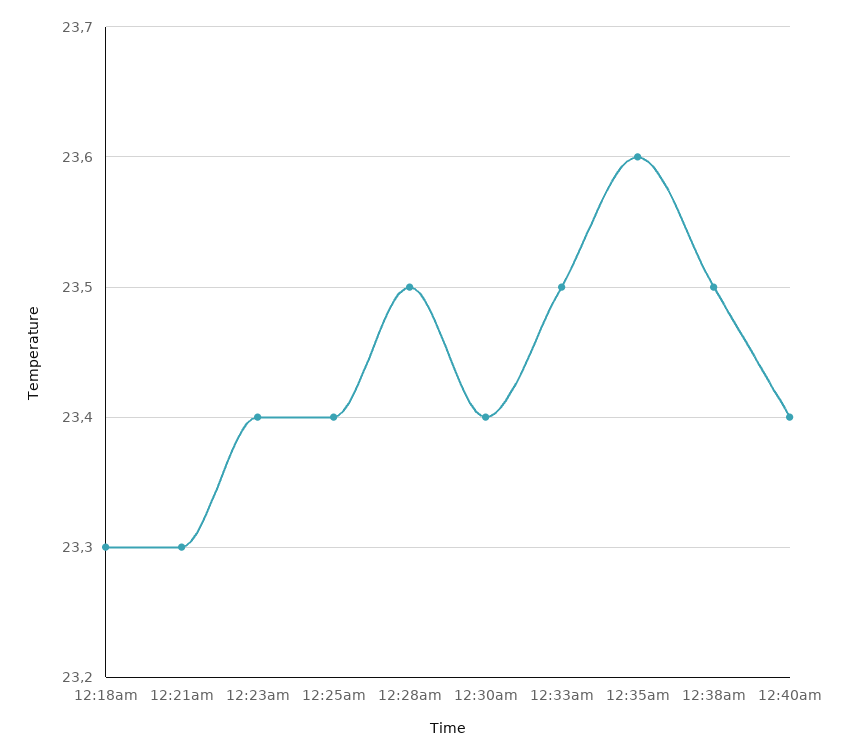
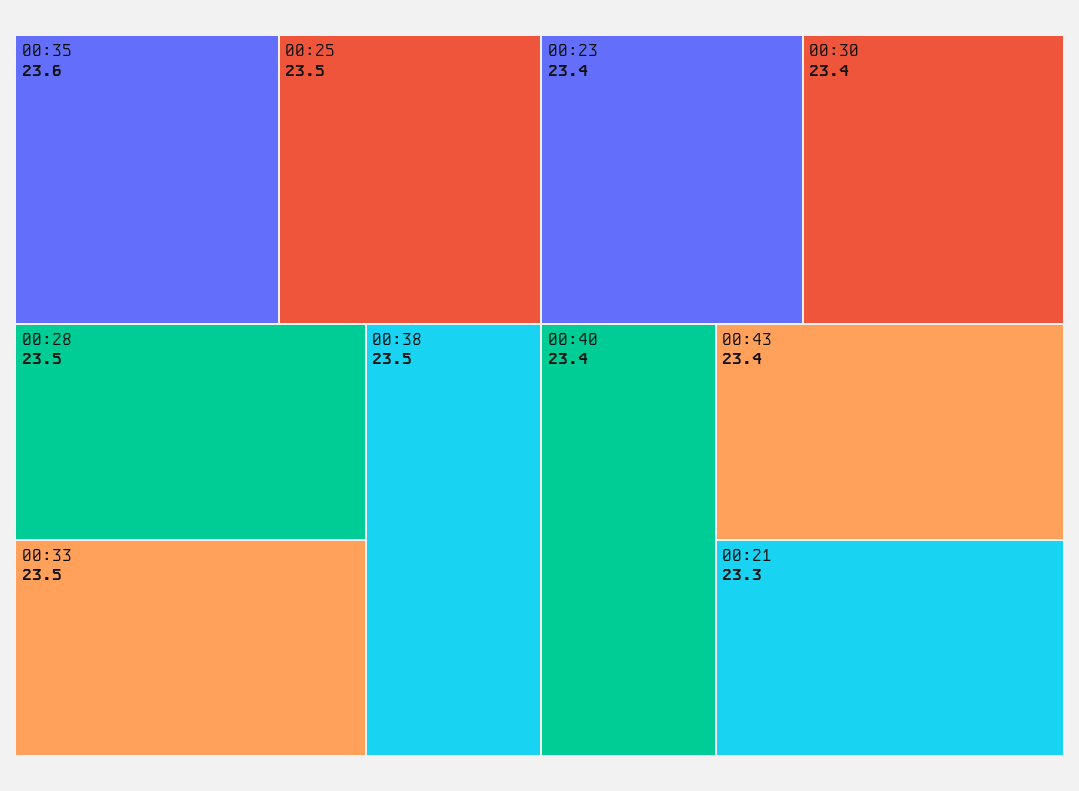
12:18am: 23.3 -> none
12:25am: 23.4 -> 23.5
00:43: none -> 23.4

